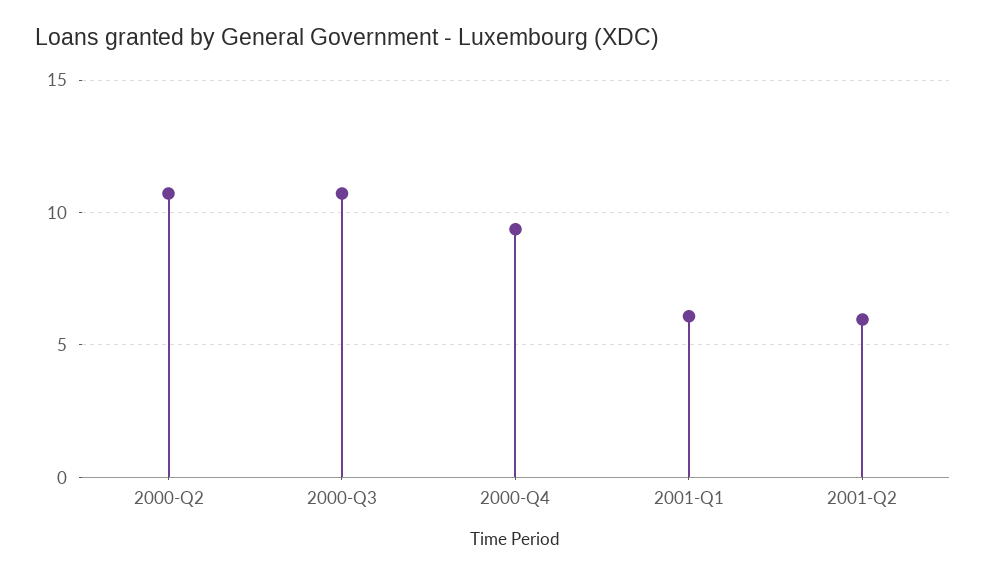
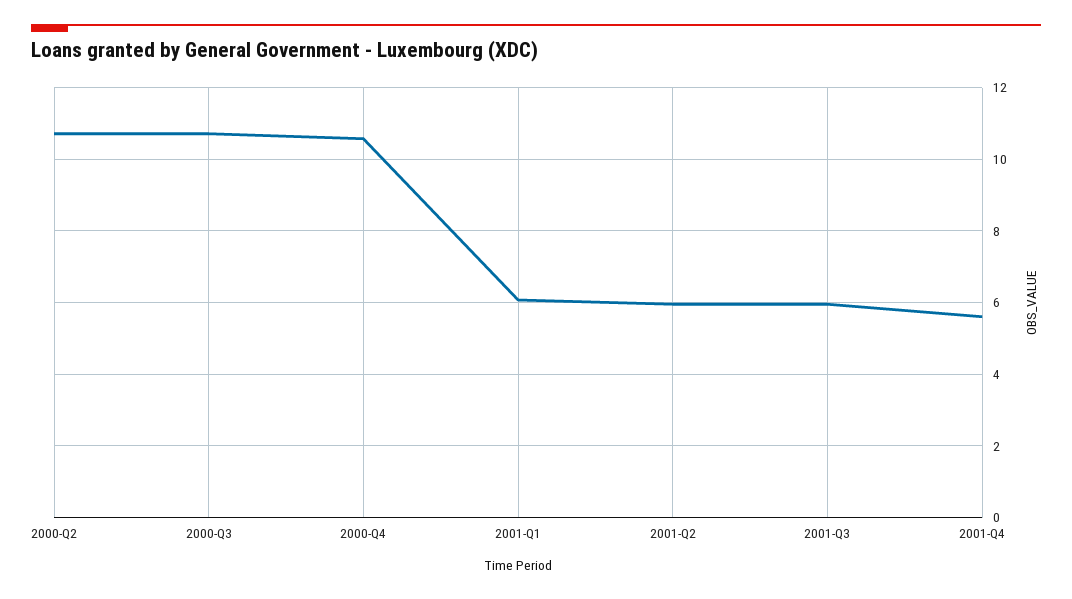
2000-Q4: 9.5 -> 10.6
2001-Q3: none -> 6
2001-Q4: none -> 5.6

